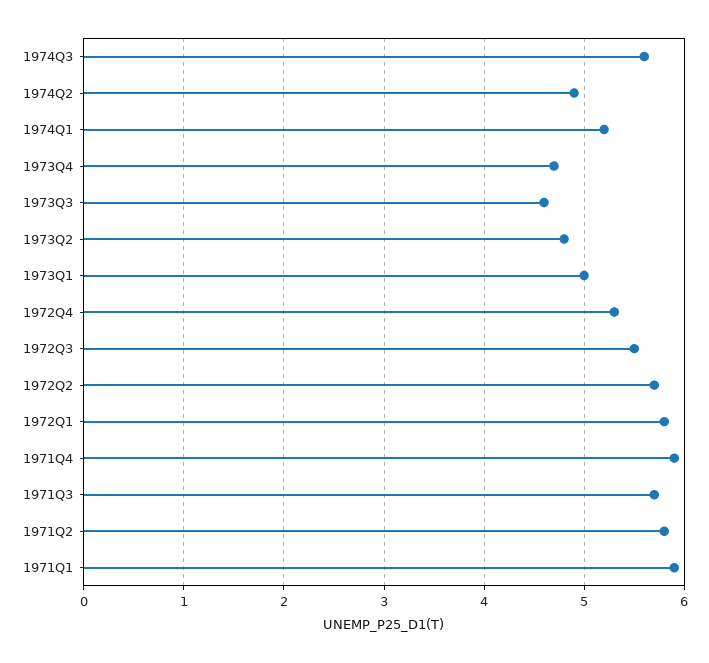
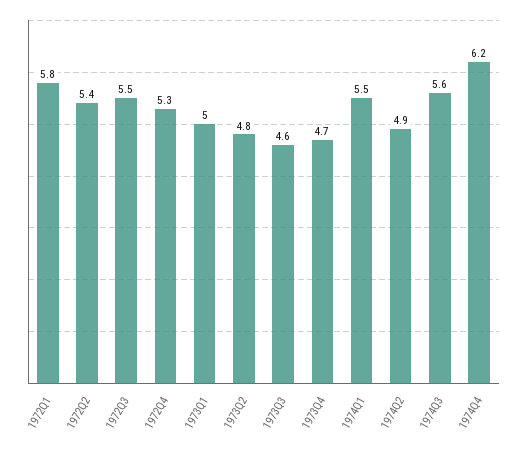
1974Q1: 5.2 -> 5.5
1972Q2: 5.7 -> 5.4
1971Q4: 5.9 -> none
1971Q3: 5.7 -> none
1971Q2: 5.8 -> none
1971Q1: 5.9 -> none
1974Q4: none -> 6.2

